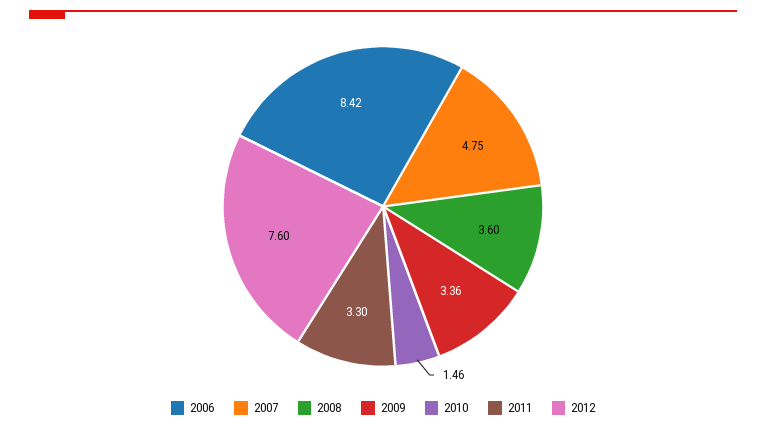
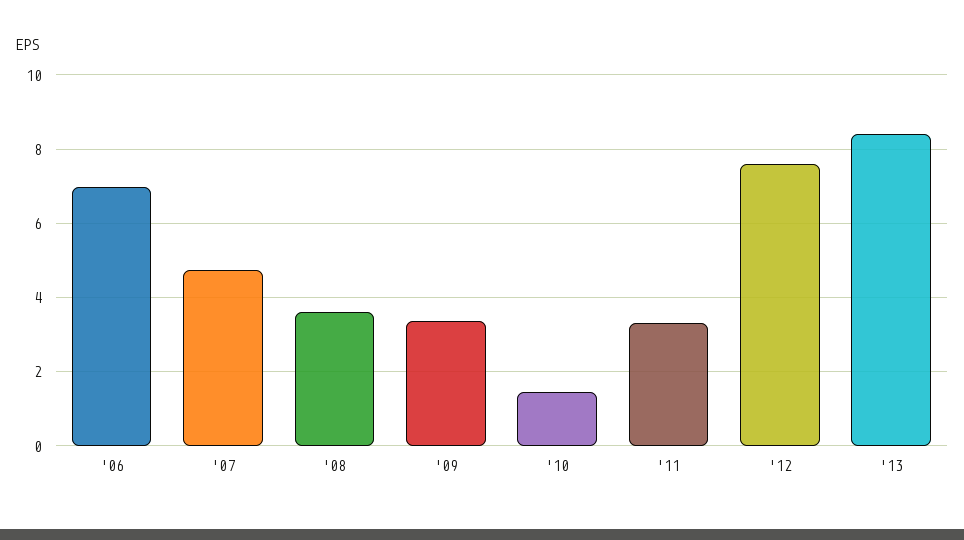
2006: 8.42 -> 7
'13: none -> 8.4

